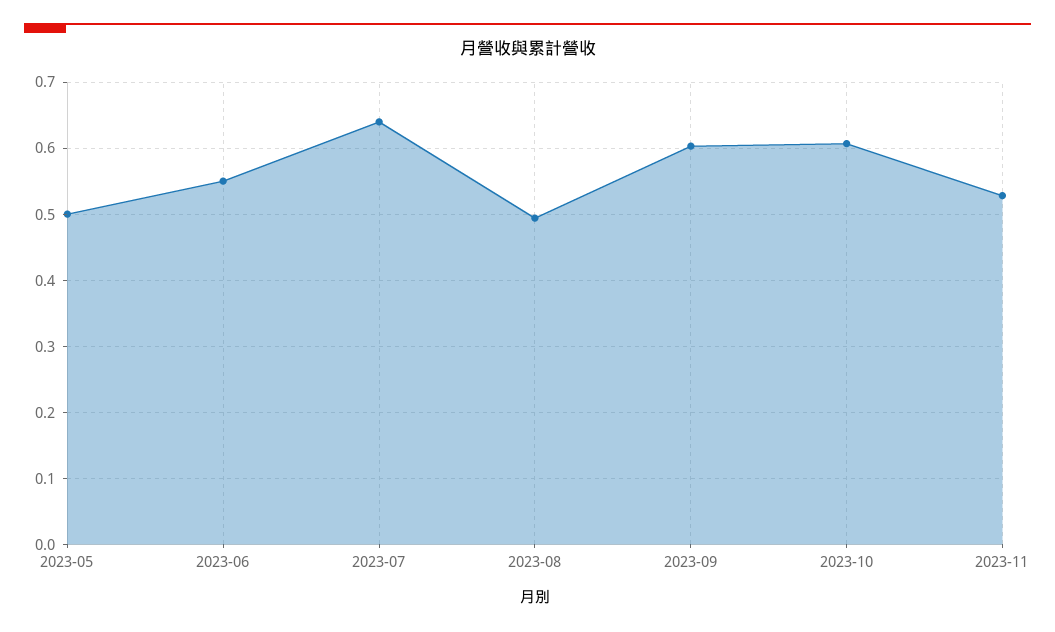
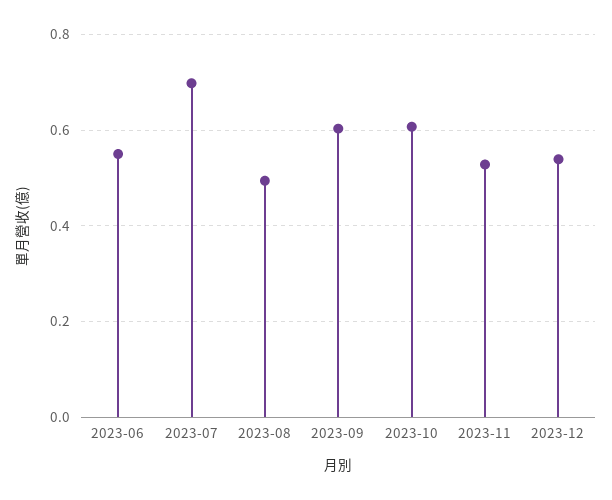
2023-05: 0.5 -> none
2023-07: 0.64 -> 0.7
2023-12: none -> 0.54

